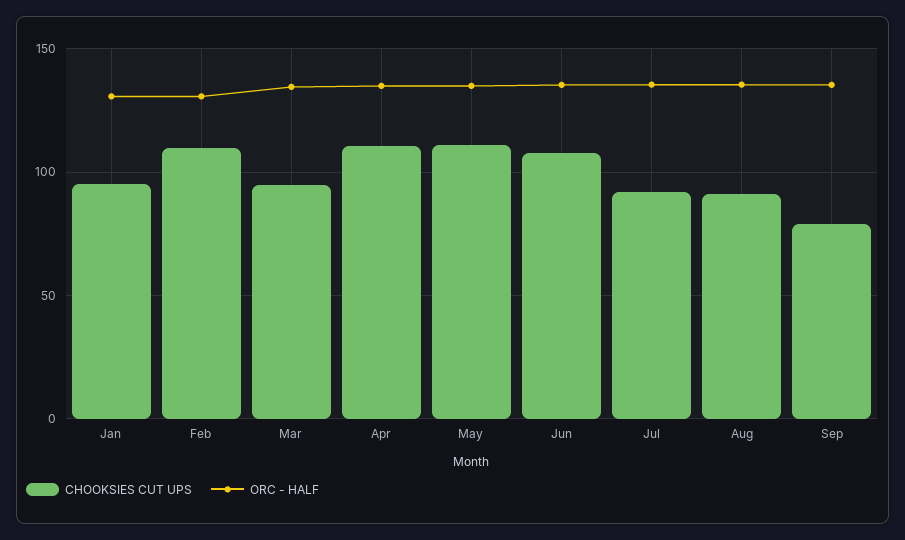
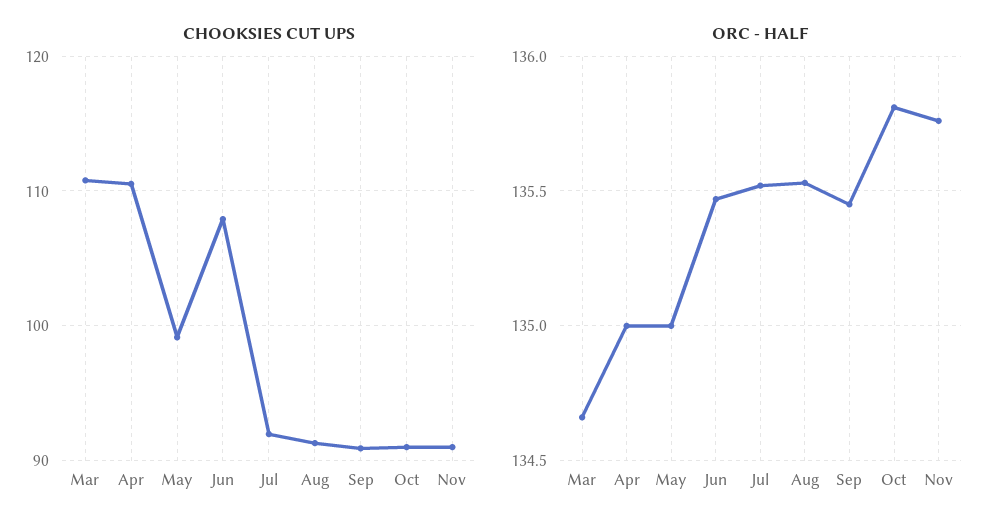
CHOOKSIES CUT UPS, Jan: 95 -> none
ORC - HALF, Jan: 130 -> none
CHOOKSIES CUT UPS, Feb: 110 -> none
ORC - HALF, Feb: 130 -> none
CHOOKSIES CUT UPS, Mar: 95 -> 111
CHOOKSIES CUT UPS, May: 110 -> 99
CHOOKSIES CUT UPS, Sep: 80 -> 91
CHOOKSIES CUT UPS, Oct: none -> 91
CHOOKSIES CUT UPS, Nov: none -> 91
ORC - HALF, Oct: none -> 135.8
ORC - HALF, Nov: none -> 135.75

